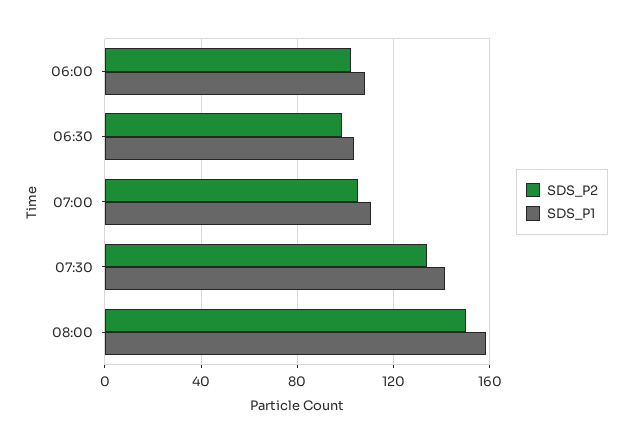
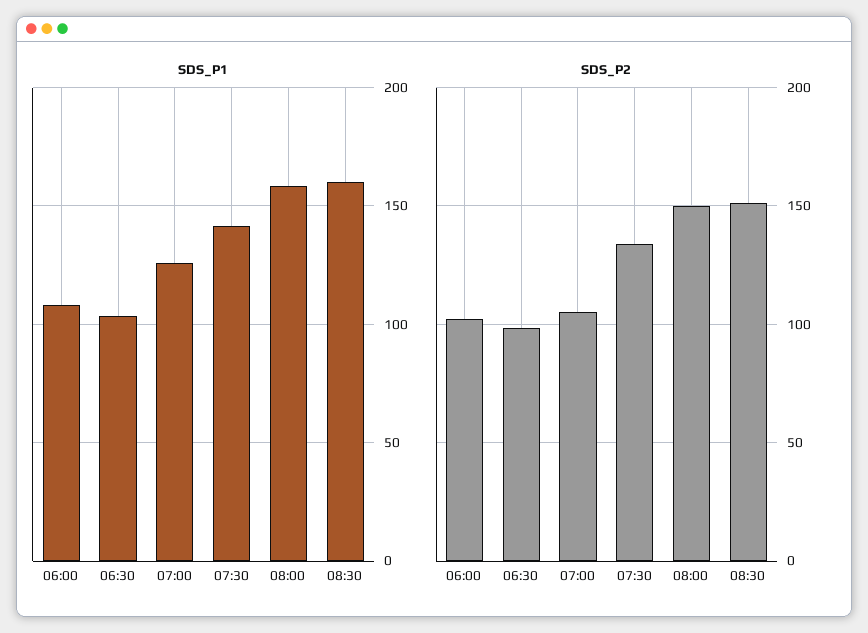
SDS_P1, 07:00: 110 -> 125
SDS_P1, 08:30: none -> 160
SDS_P2, 08:30: none -> 150

